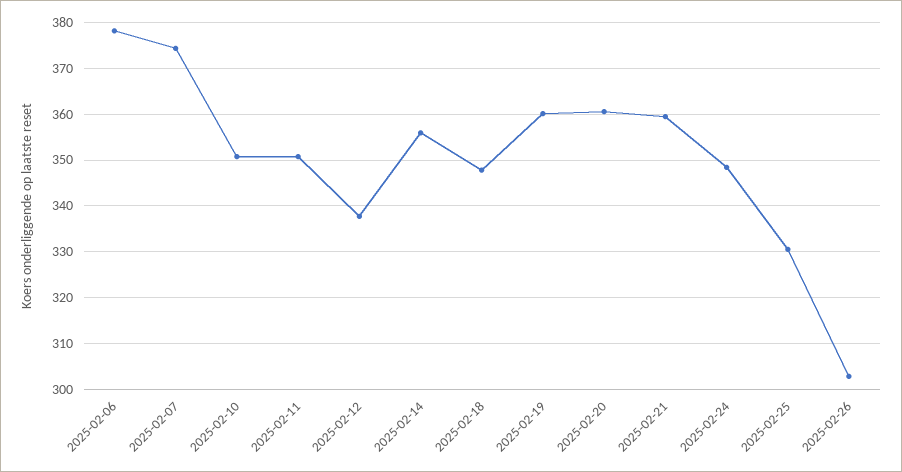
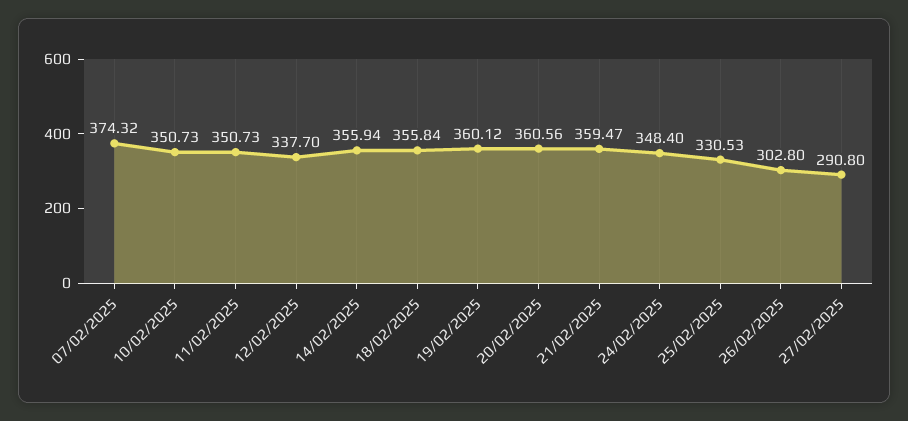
2025-02-06: 378 -> none
2025-02-18: 348 -> 355.84
27/02/2025: none -> 290.8

